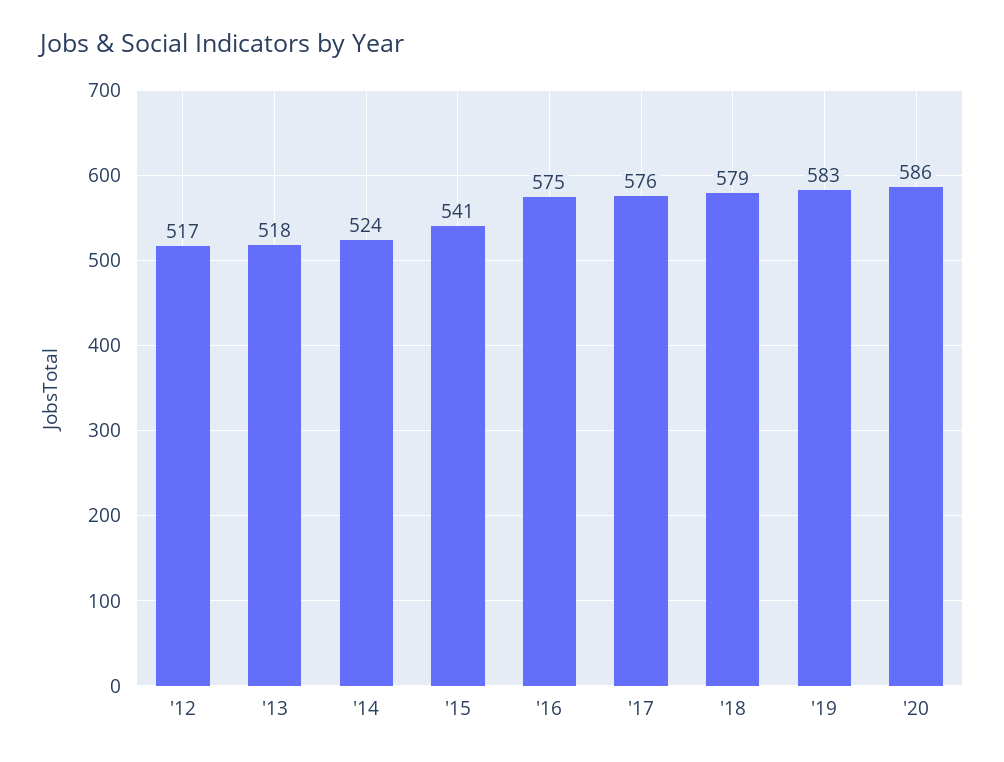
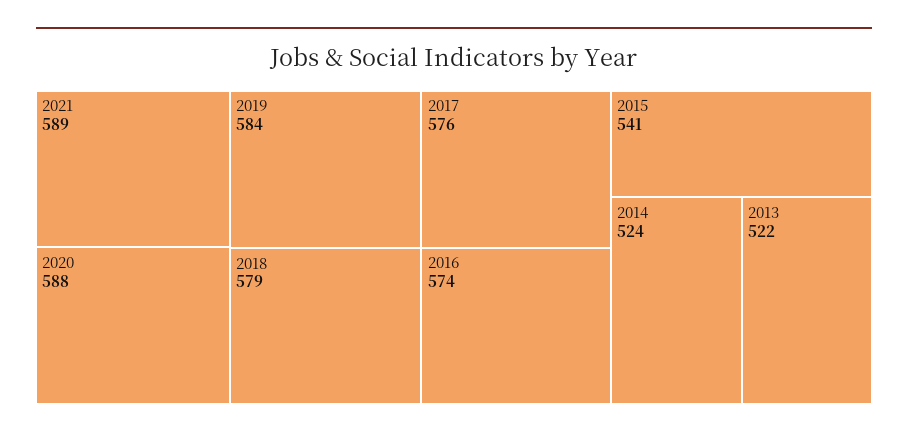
'12: 517 -> none
'13: 518 -> 522
'16: 575 -> 574
'19: 583 -> 584
'20: 586 -> 588
2021: none -> 589

